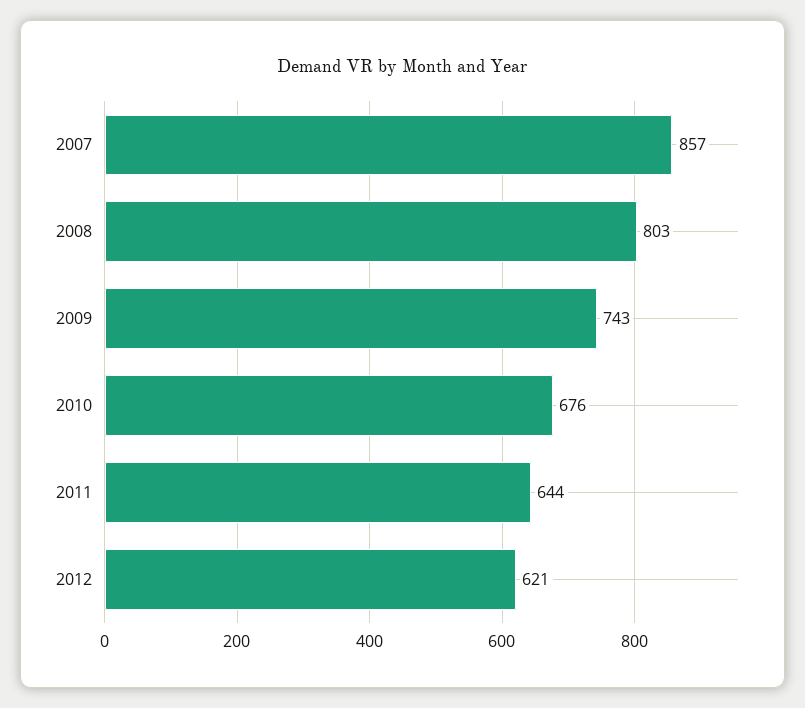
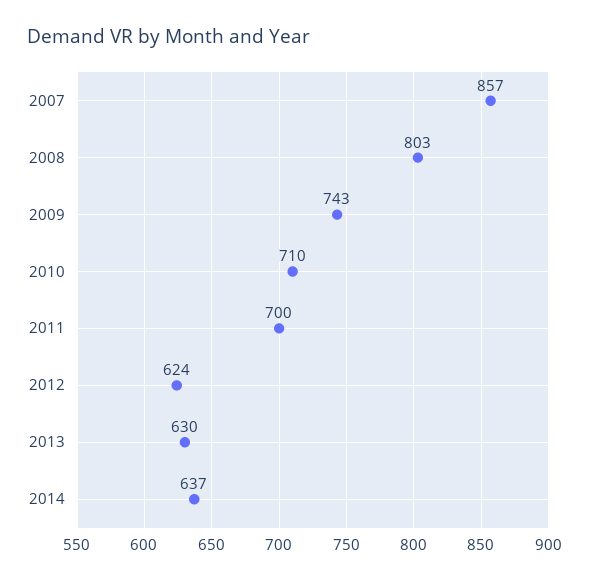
2010: 676 -> 710
2011: 644 -> 700
2012: 621 -> 624
2013: none -> 630
2014: none -> 637

